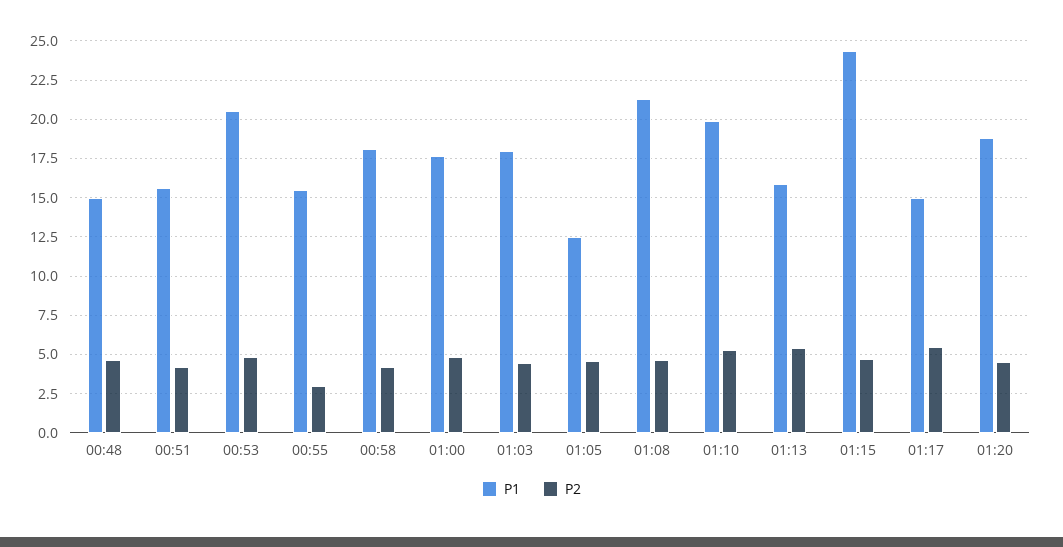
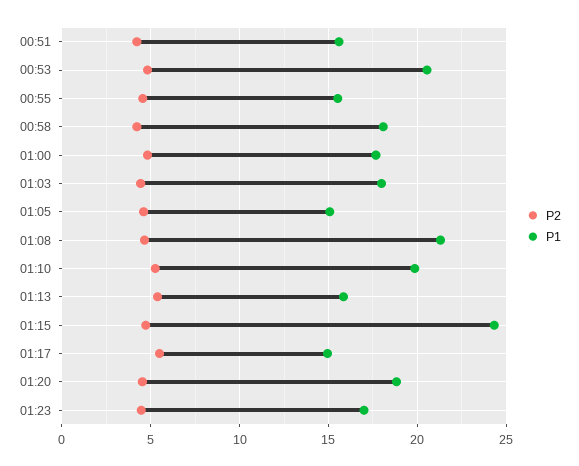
P1, 00:48: 15 -> none
P2, 00:48: 4.5 -> none
P2, 00:55: 3 -> 4.5
P1, 01:05: 12.5 -> 15
P2, 01:23: none -> 4.5
P1, 01:23: none -> 17

